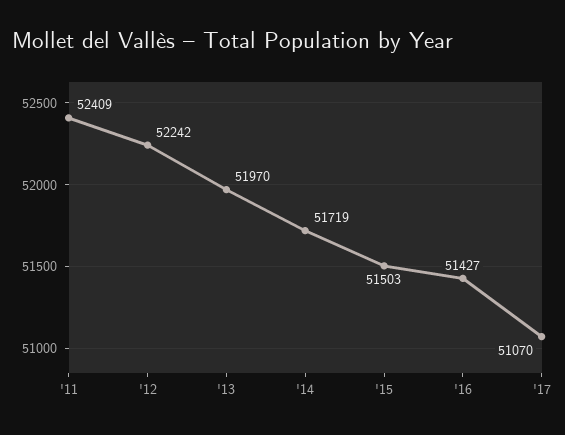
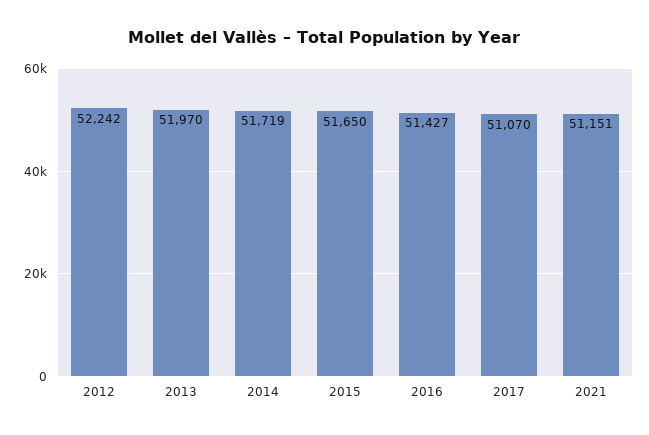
'11: 52409 -> none
'15: 51503 -> 51650
2021: none -> 51151

